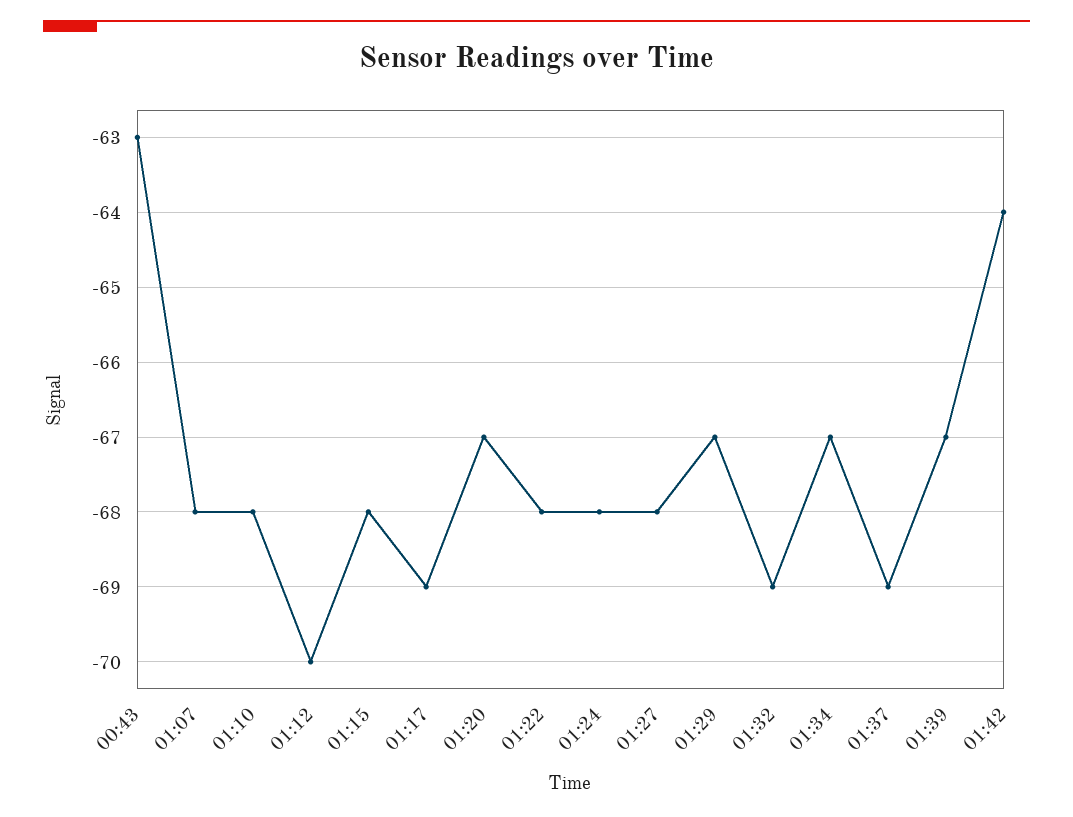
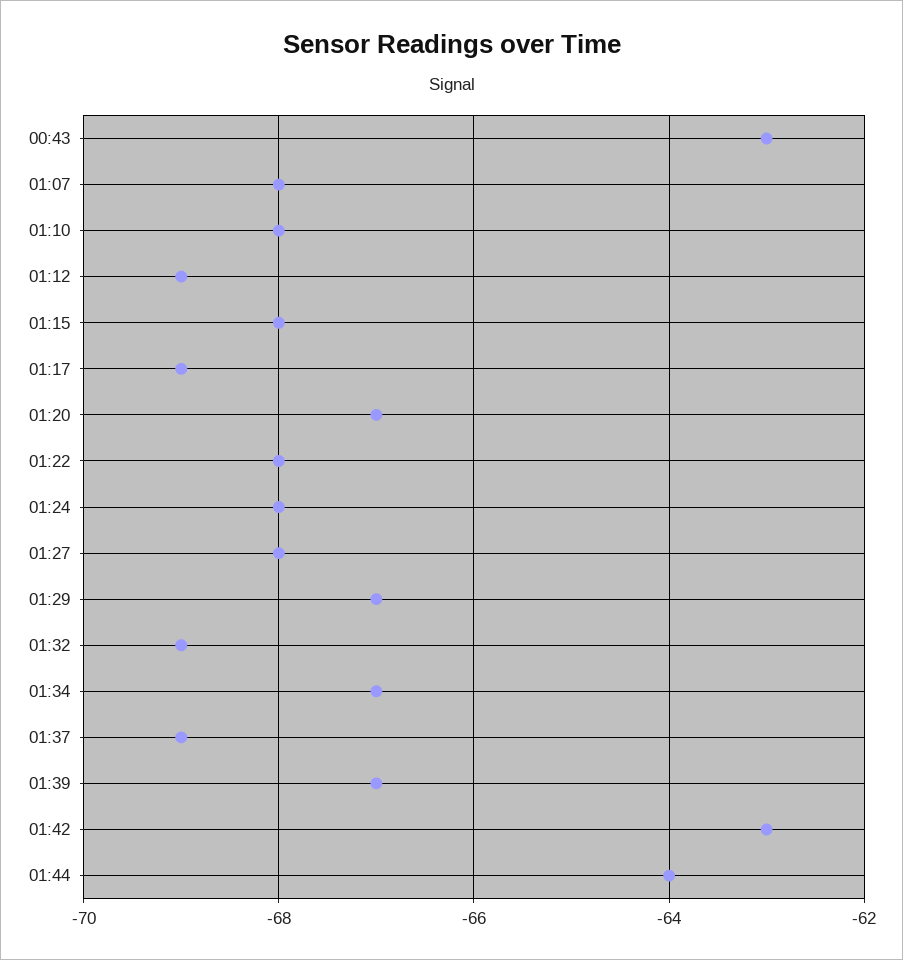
01:12: -70 -> -69
01:42: -64 -> -63
01:44: none -> -64

